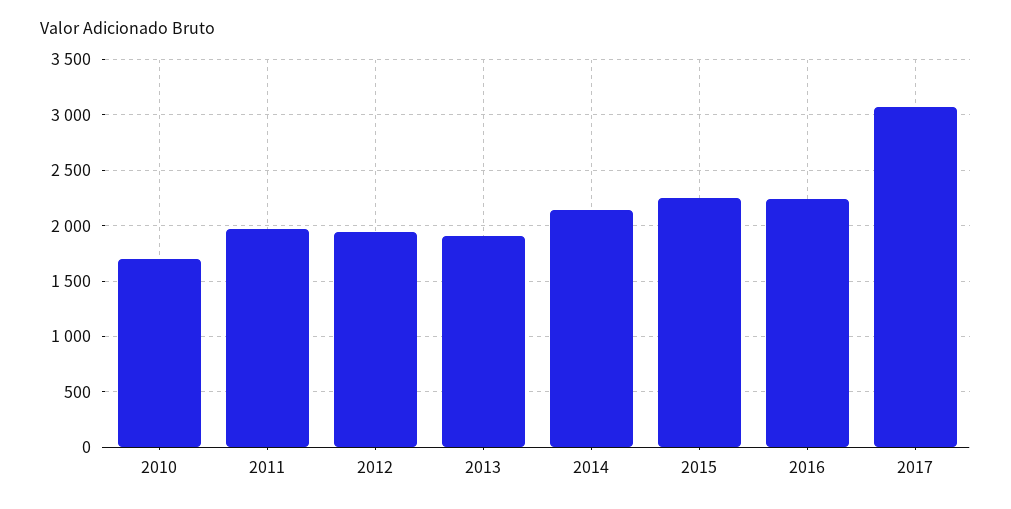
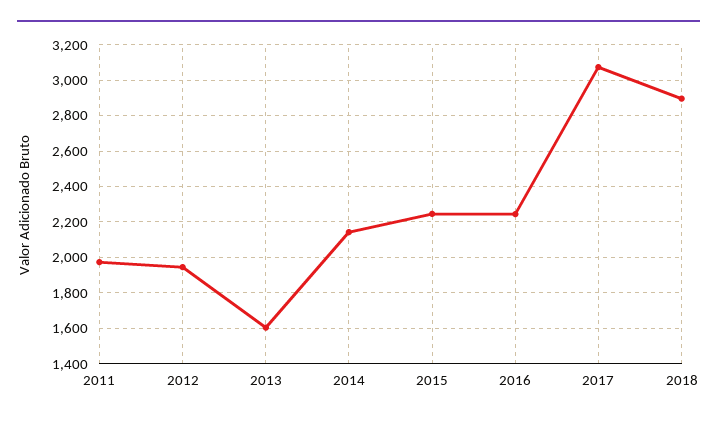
2010: 1700 -> none
2013: 1900 -> 1600
2018: none -> 2900

